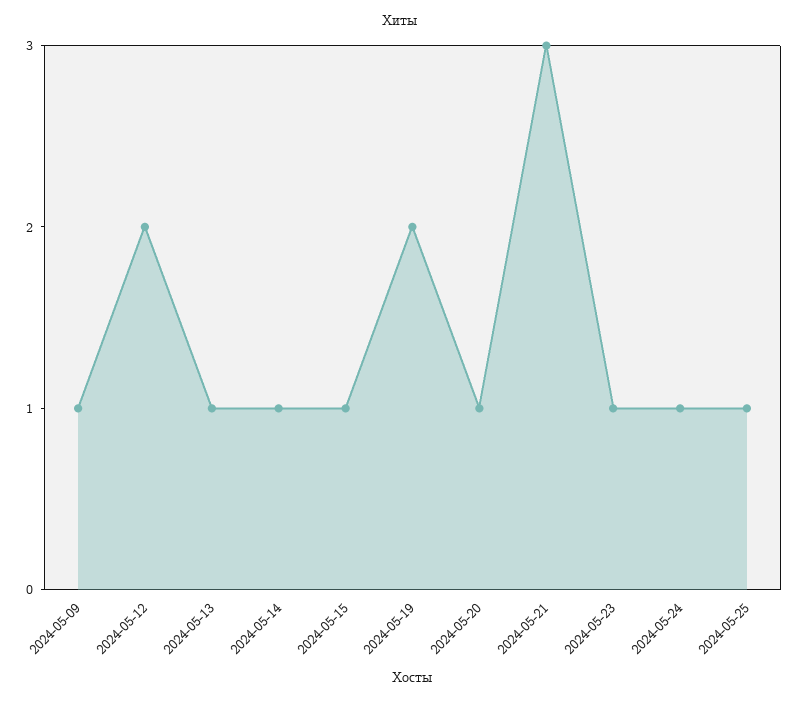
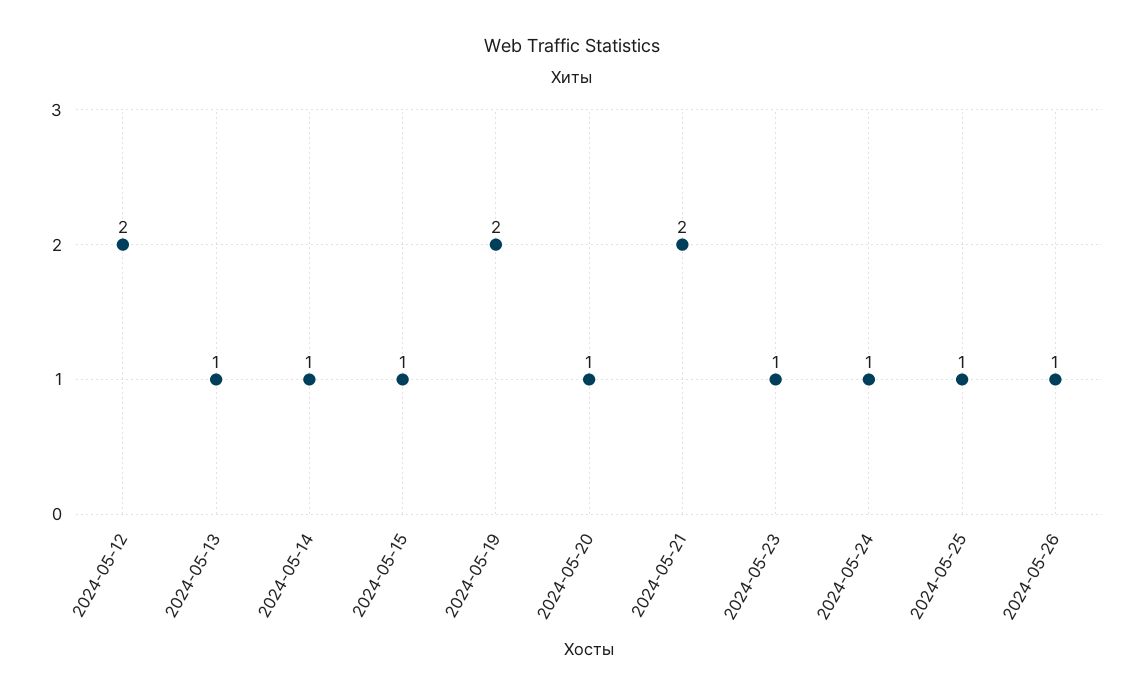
2024-05-09: 1 -> none
2024-05-21: 3 -> 2
2024-05-26: none -> 1

